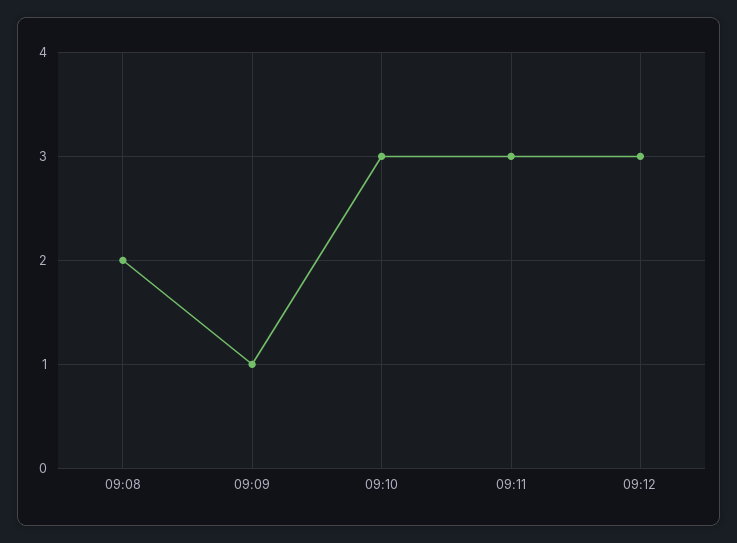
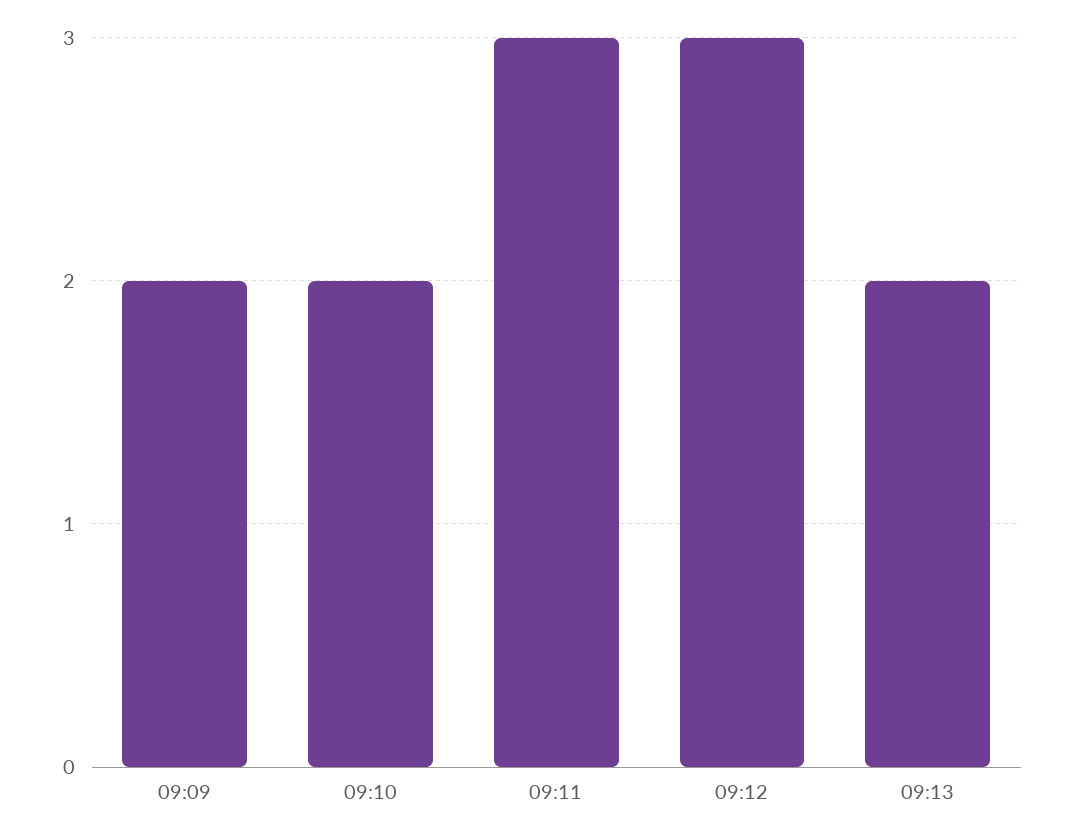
09:08: 2 -> none
09:09: 1 -> 2
09:10: 3 -> 2
09:13: none -> 2

